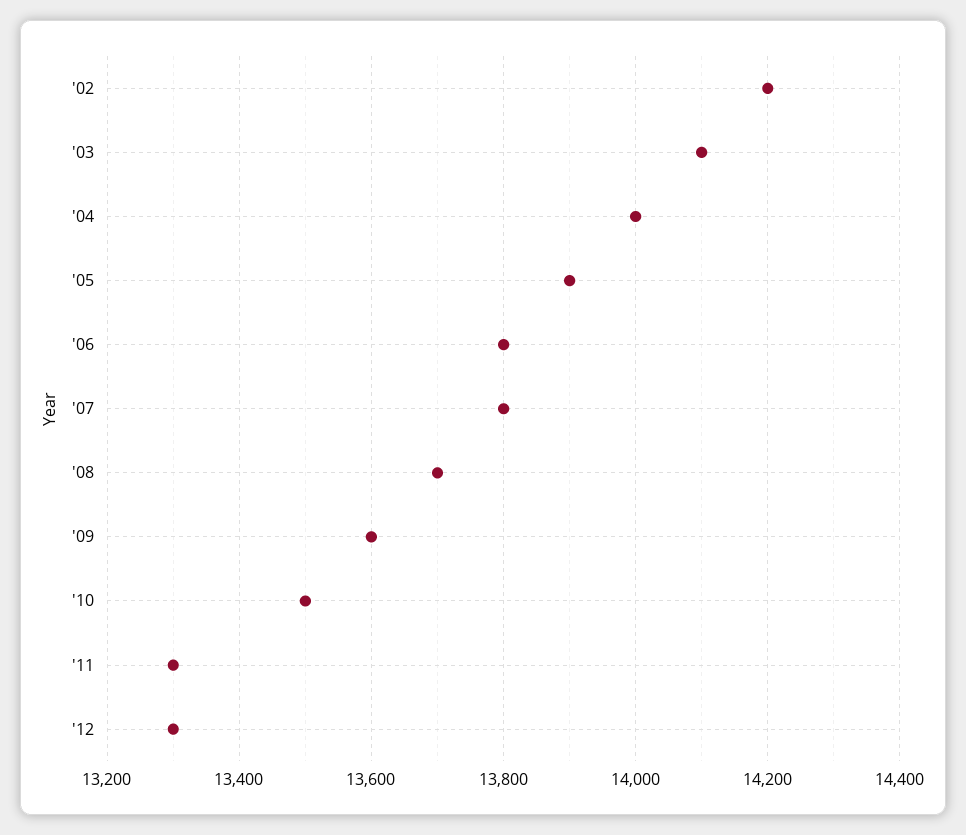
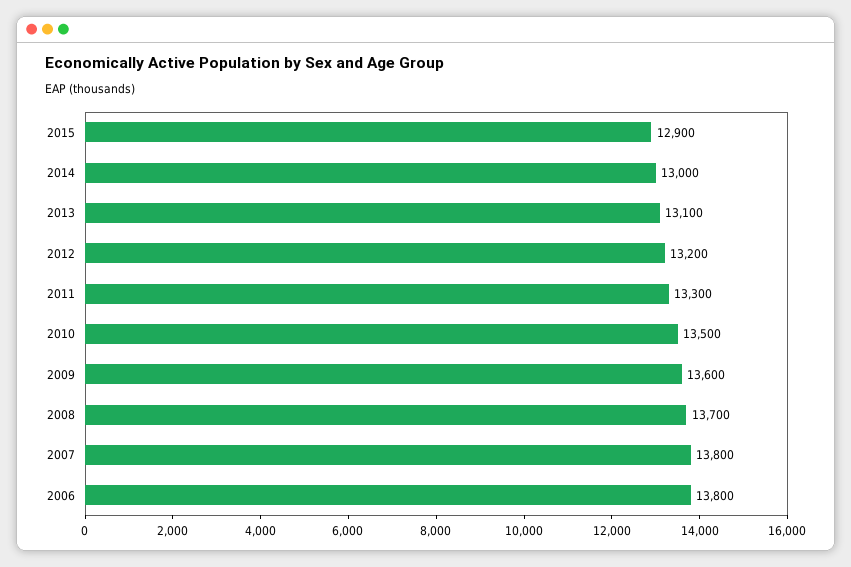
'02: 14200 -> none
'03: 14100 -> none
'04: 14000 -> none
'05: 13900 -> none
'12: 13300 -> 13200
2015: none -> 12900
2014: none -> 13000
2013: none -> 13100

